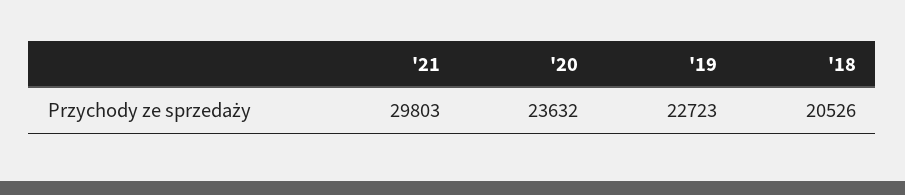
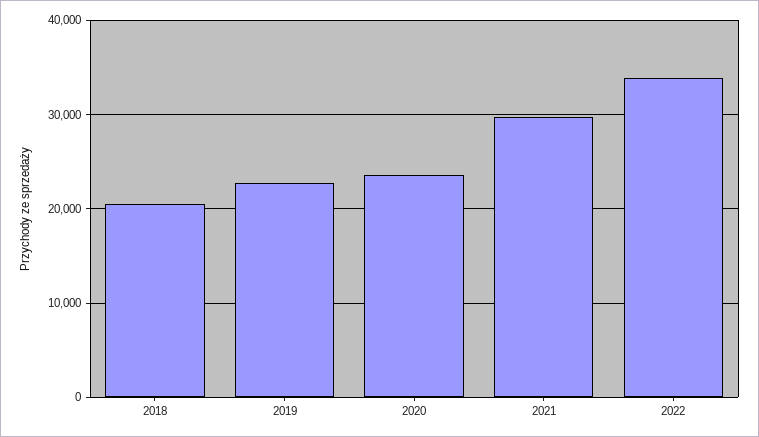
2022: none -> 34000

